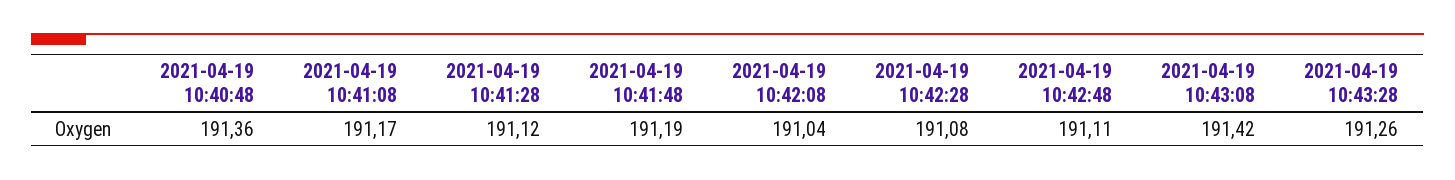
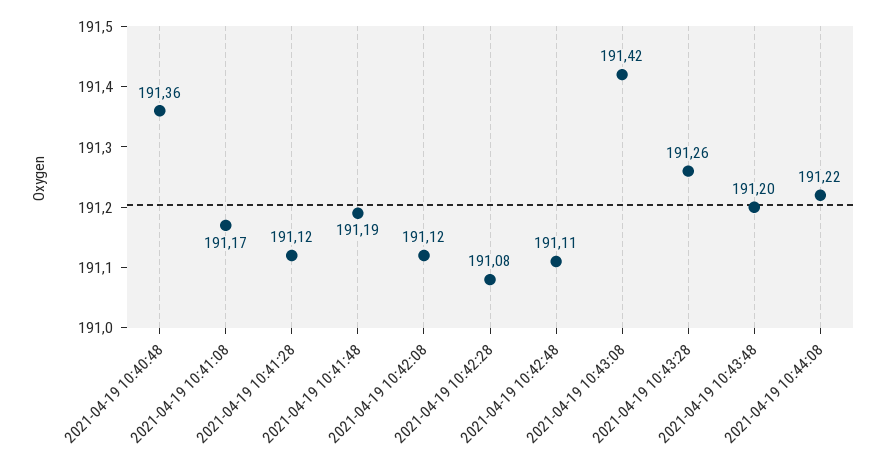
2021-04-19 10:42:08: 191.04 -> 191.12
2021-04-19 10:43:48: none -> 191.2
2021-04-19 10:44:08: none -> 191.22

